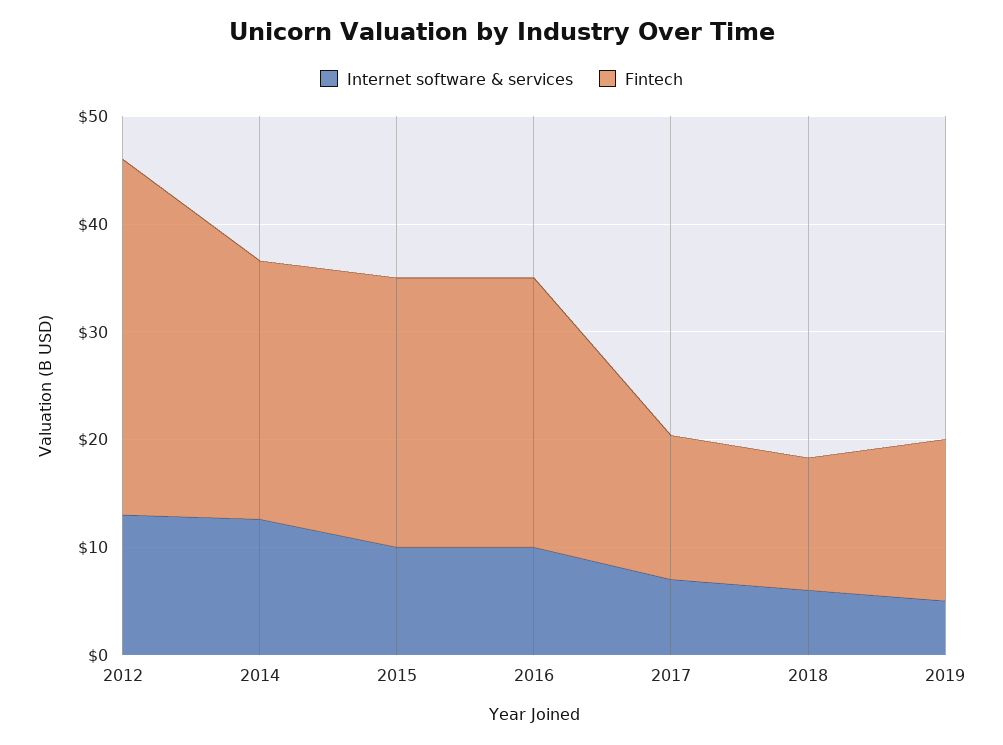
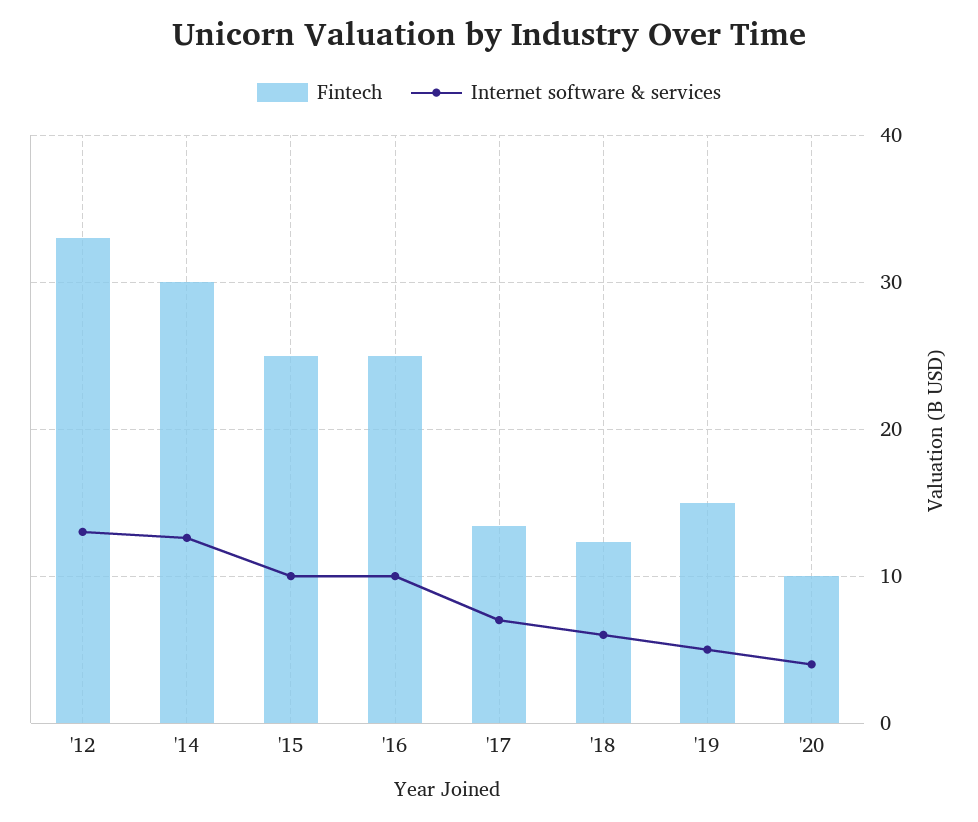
Fintech, 2014: 24 -> 30
Fintech, '20: none -> 10
Internet software & services, '20: none -> 4

